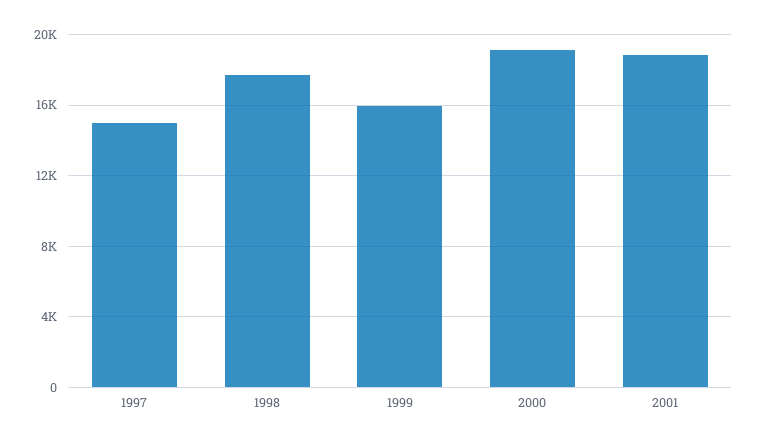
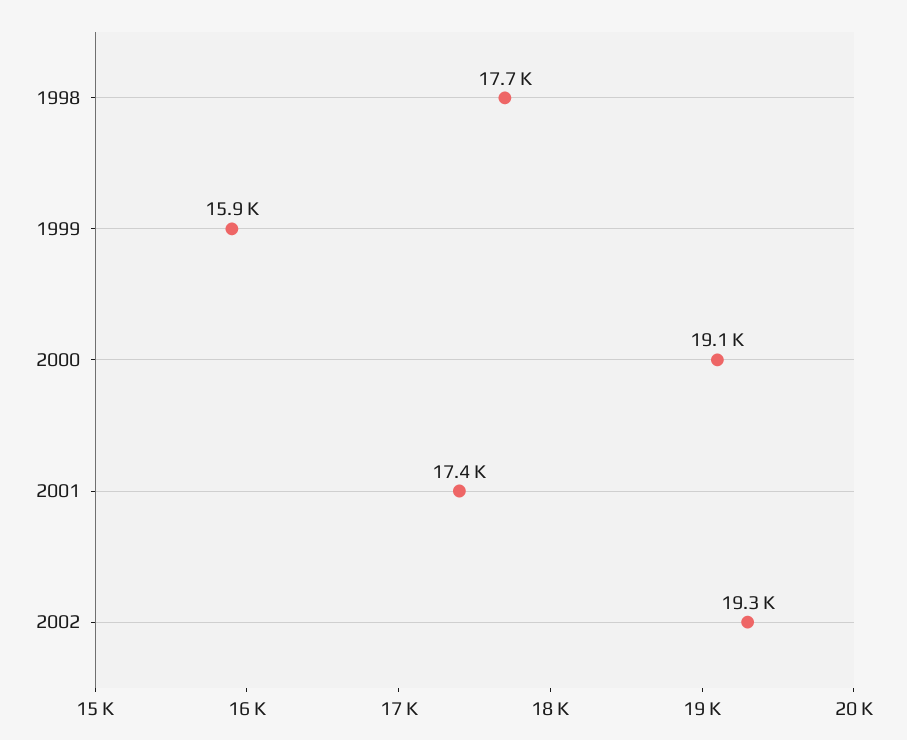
1997: 15000 -> none
2001: 19000 -> 17400
2002: none -> 19300

